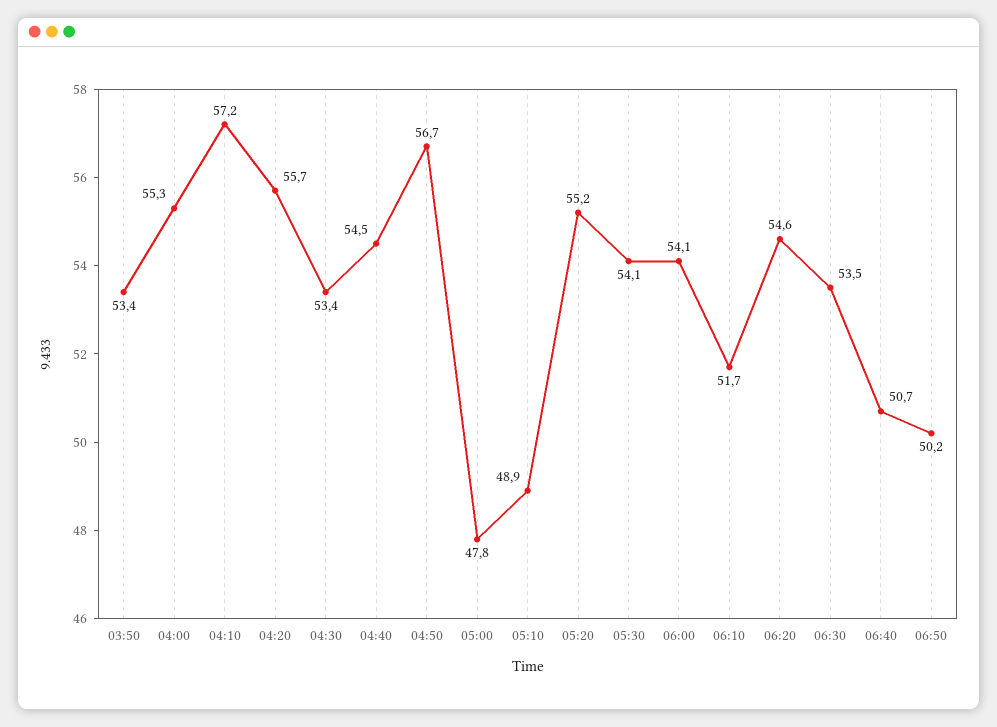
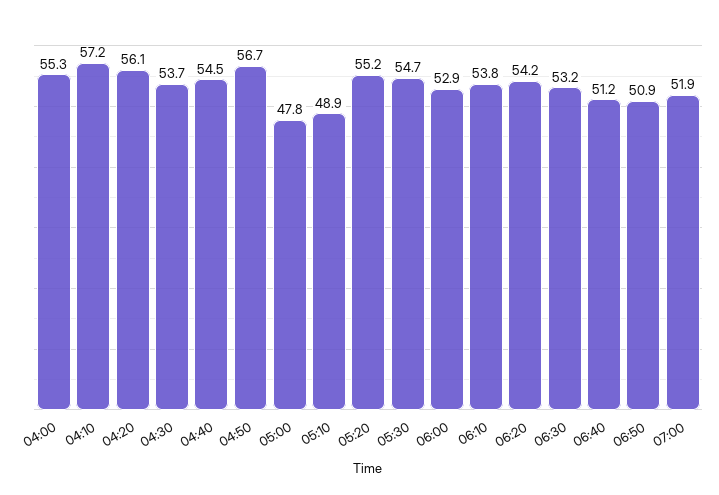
03:50: 53.4 -> none
04:20: 55.7 -> 56.1
04:30: 53.4 -> 53.7
05:30: 54.1 -> 54.7
06:00: 54.1 -> 52.9
06:10: 51.7 -> 53.8
06:20: 54.6 -> 54.2
06:30: 53.5 -> 53.2
06:40: 50.7 -> 51.2
06:50: 50.2 -> 50.9
07:00: none -> 51.9

